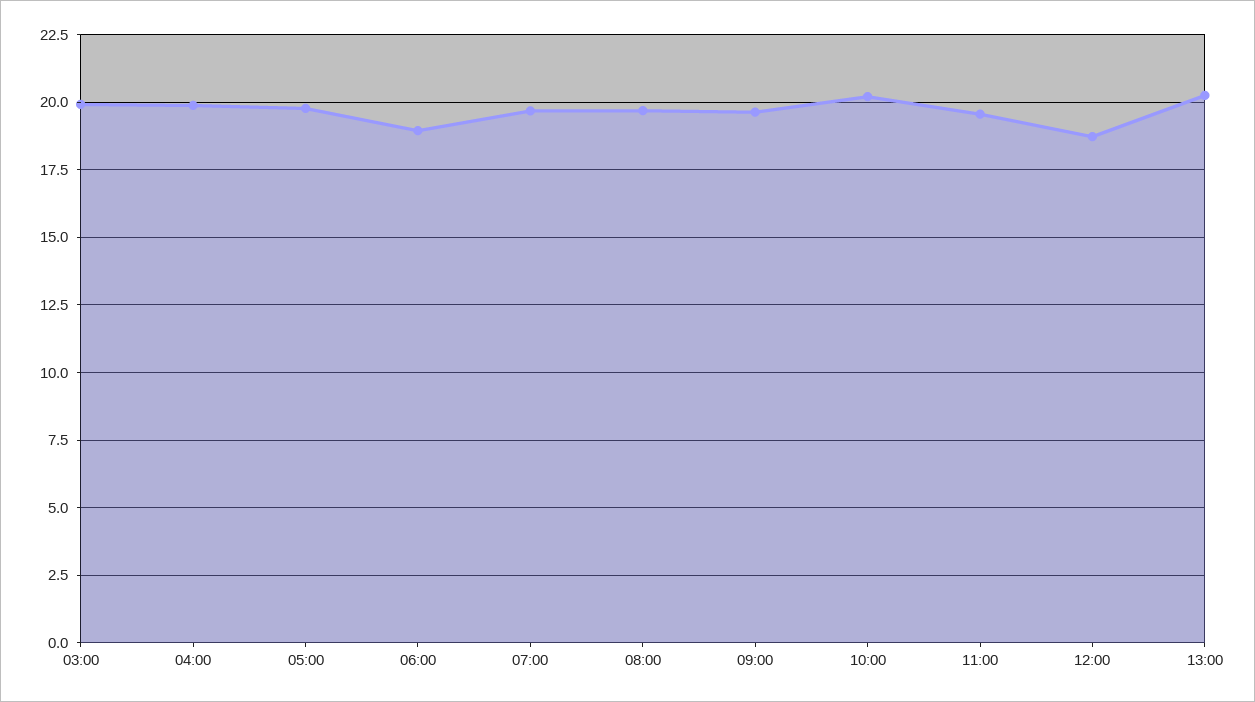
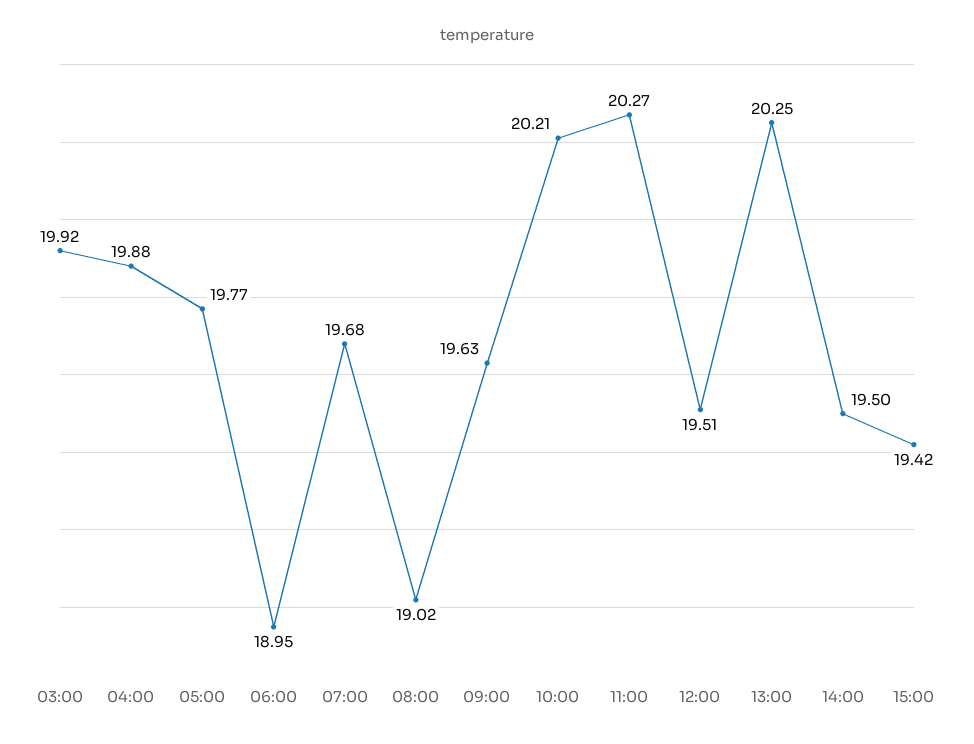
08:00: 19.75 -> 19.02
11:00: 19.5 -> 20.27
12:00: 18.75 -> 19.51
14:00: none -> 19.5
15:00: none -> 19.42

